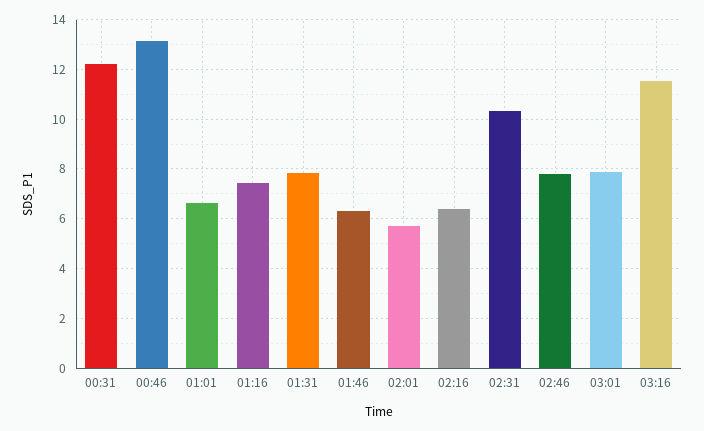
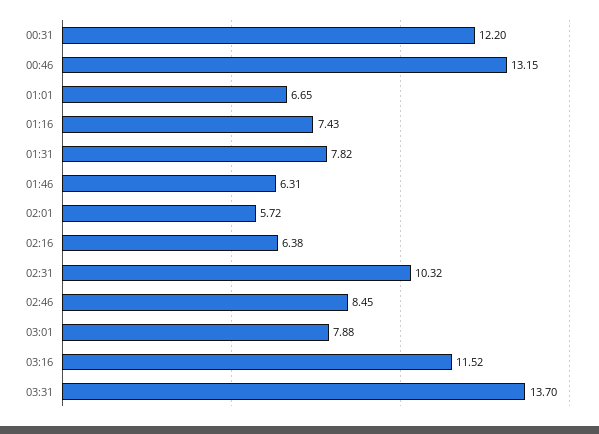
02:46: 7.75 -> 8.45
03:31: none -> 13.7

